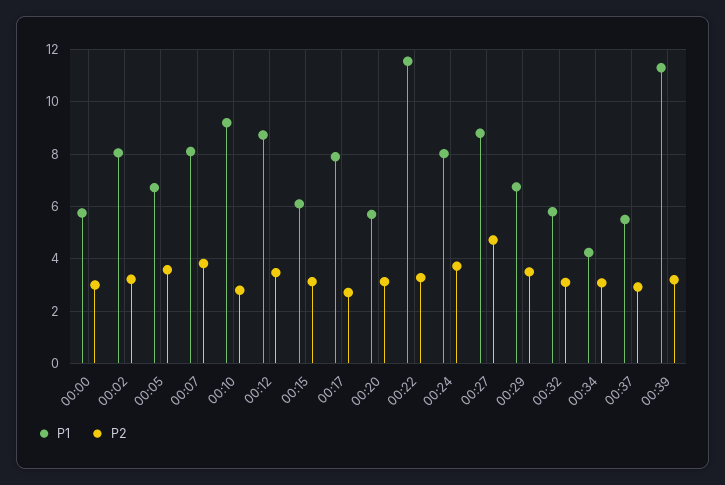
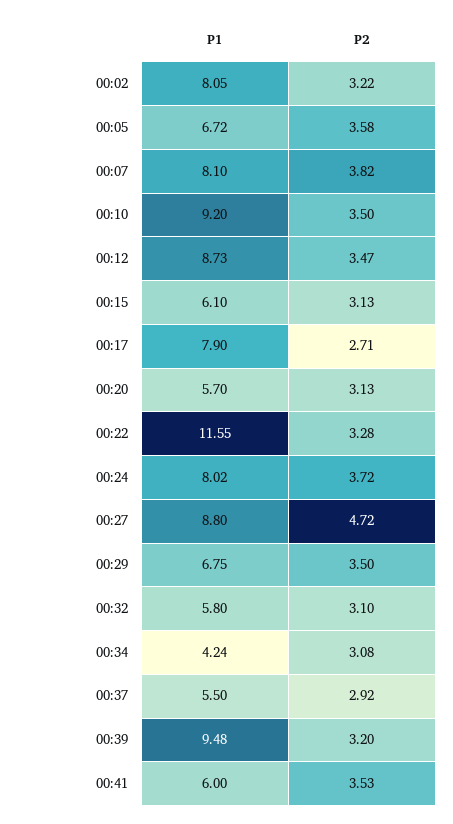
P1, 00:00: 5.75 -> none
P2, 00:00: 3 -> none
P2, 00:10: 2.75 -> 3.5
P1, 00:39: 11.25 -> 9.48
P1, 00:41: none -> 6
P2, 00:41: none -> 3.53

